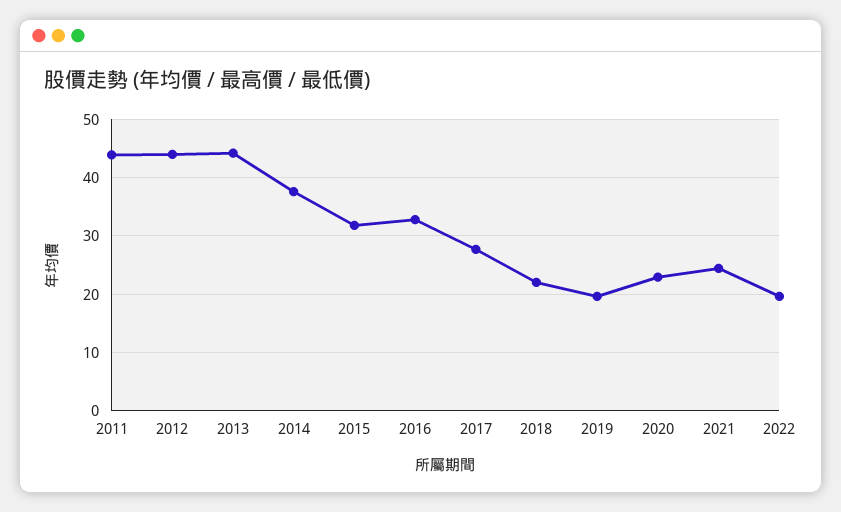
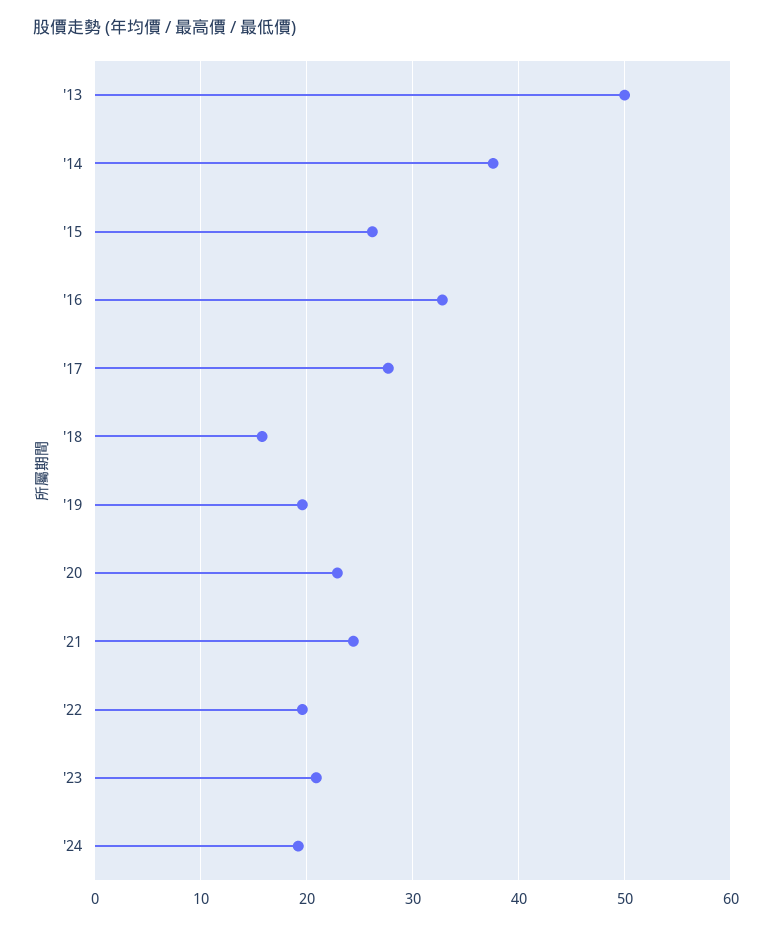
2011: 44 -> none
2012: 44 -> none
2013: 44 -> 50
2015: 32 -> 26
2018: 22 -> 16
'23: none -> 21
'24: none -> 19

